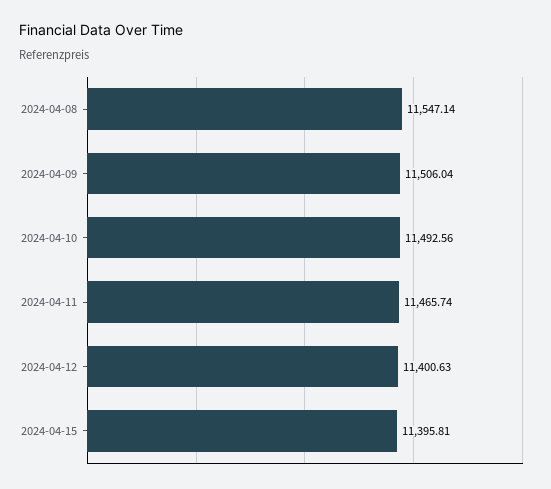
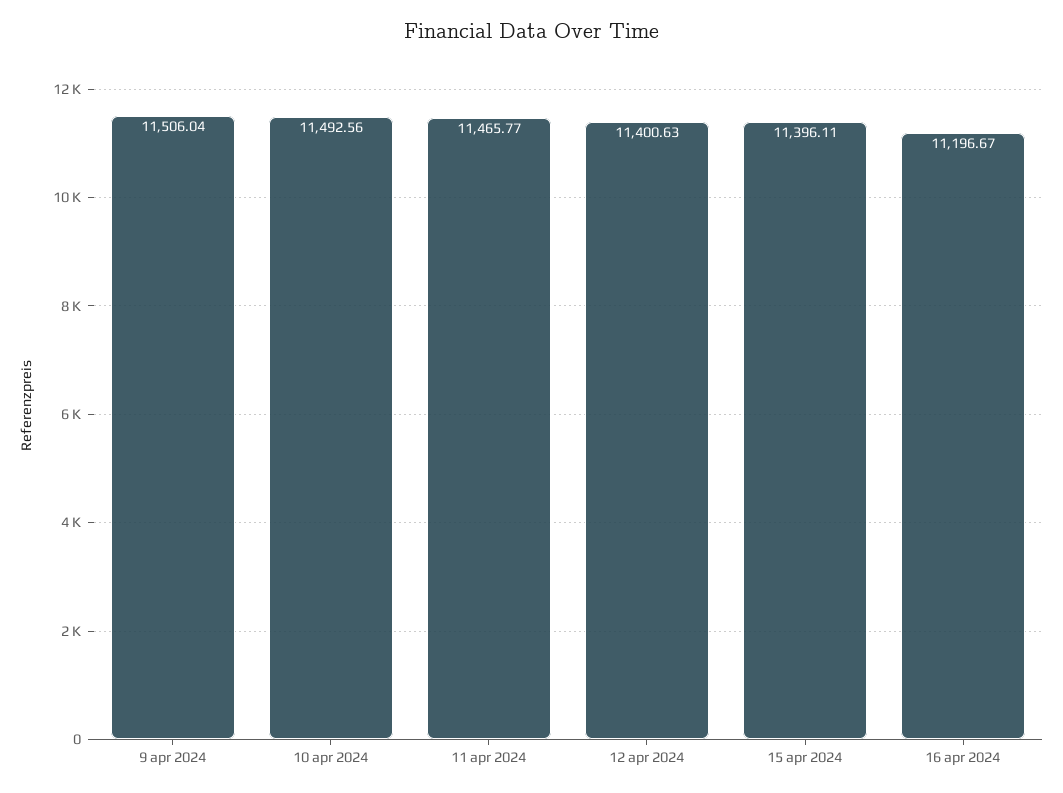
2024-04-08: 11547.14 -> none
2024-04-11: 11465.74 -> 11465.77
2024-04-15: 11395.81 -> 11396.11
16 apr 2024: none -> 11196.67

